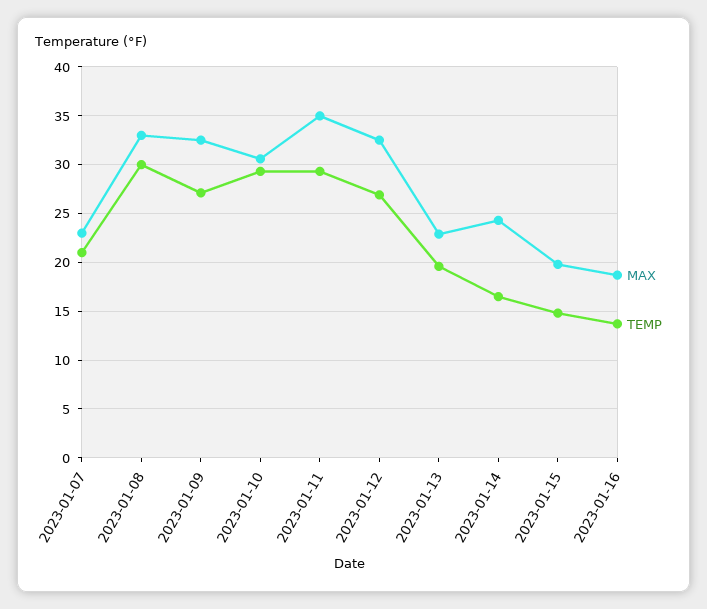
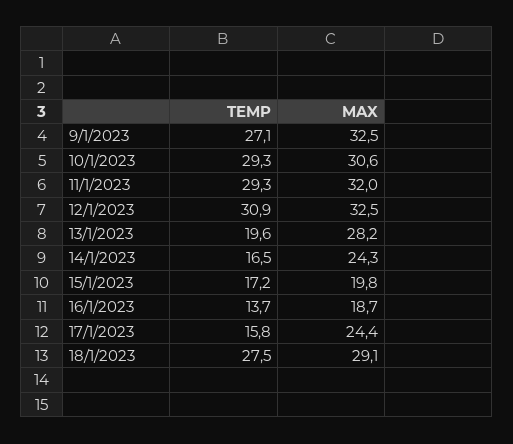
MAX, 2023-01-07: 23 -> none
TEMP, 2023-01-07: 21 -> none
MAX, 2023-01-08: 33 -> none
TEMP, 2023-01-08: 30 -> none
MAX, 2023-01-11: 35 -> 32
TEMP, 2023-01-12: 27 -> 30.9
MAX, 2023-01-13: 23 -> 28.2
TEMP, 2023-01-15: 15 -> 17.2
TEMP, 17/1/2023: none -> 15.8
MAX, 17/1/2023: none -> 24.4
TEMP, 18/1/2023: none -> 27.5
MAX, 18/1/2023: none -> 29.1

